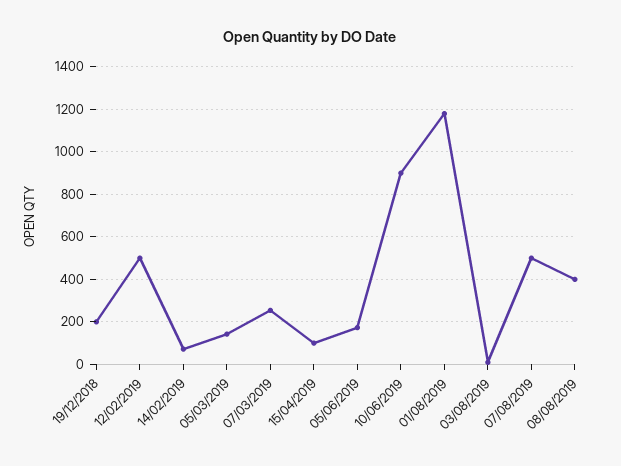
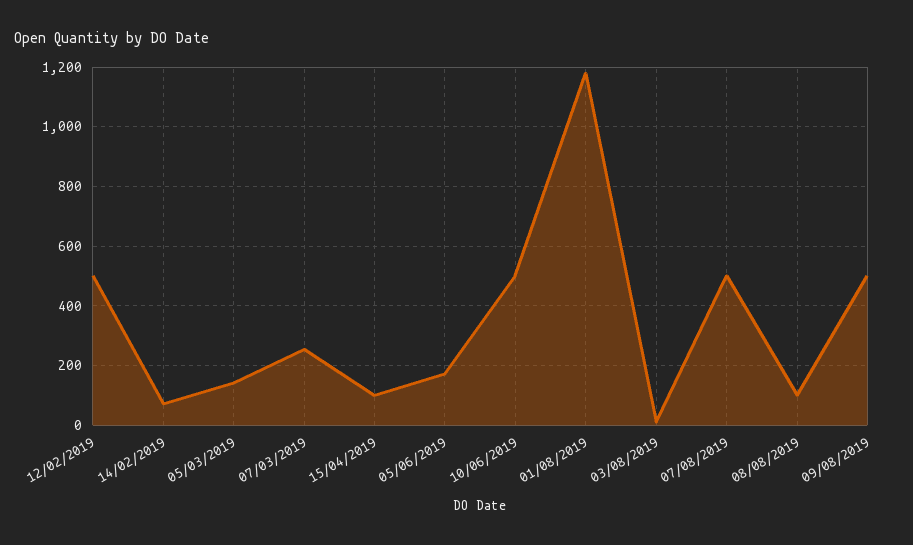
19/12/2018: 200 -> none
10/06/2019: 900 -> 500
08/08/2019: 400 -> 100
09/08/2019: none -> 500

